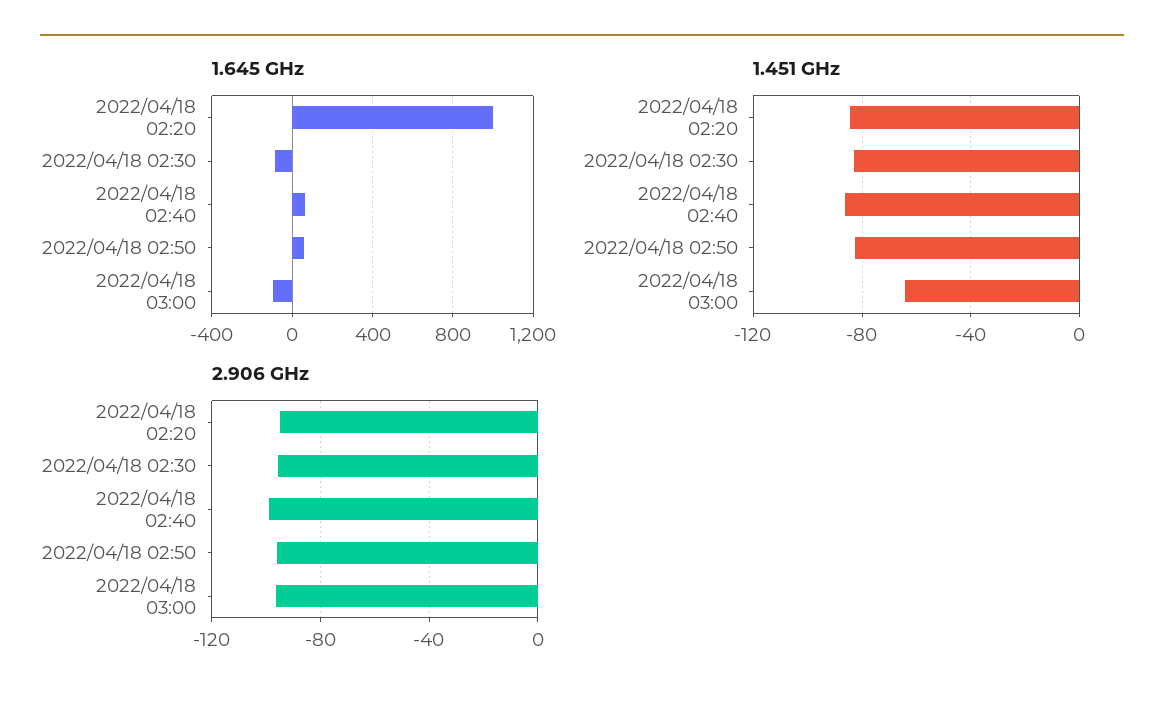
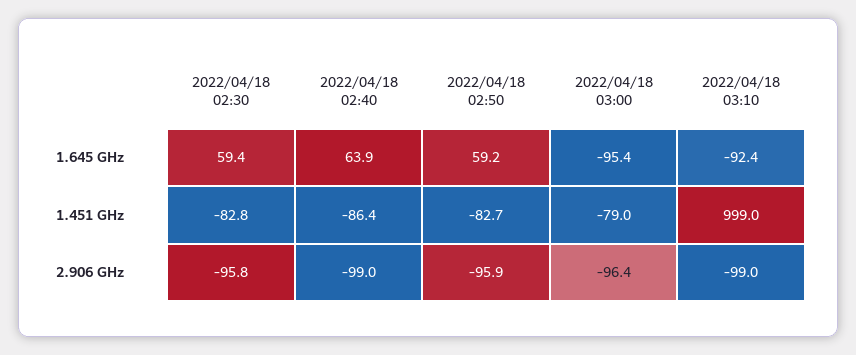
1.645 GHz, 2022/04/18 02:20: 1000 -> none
1.645 GHz, 2022/04/18 02:30: -100 -> 59.4
1.451 GHz, 2022/04/18 02:20: -85 -> none
1.451 GHz, 2022/04/18 03:00: -65 -> -79
2.906 GHz, 2022/04/18 02:20: -95 -> none
1.645 GHz, 2022/04/18 03:10: none -> -92.4
1.451 GHz, 2022/04/18 03:10: none -> 999
2.906 GHz, 2022/04/18 03:10: none -> -99

